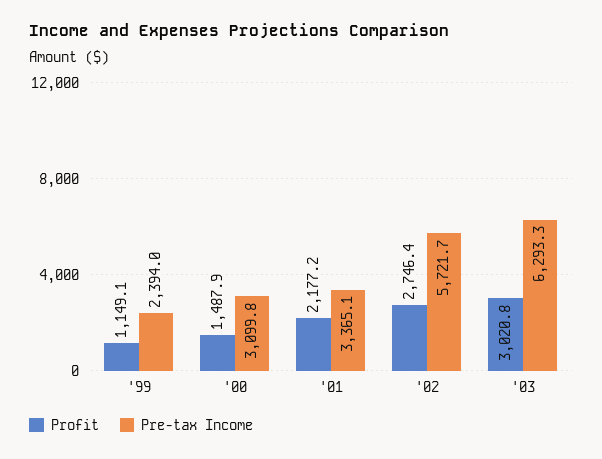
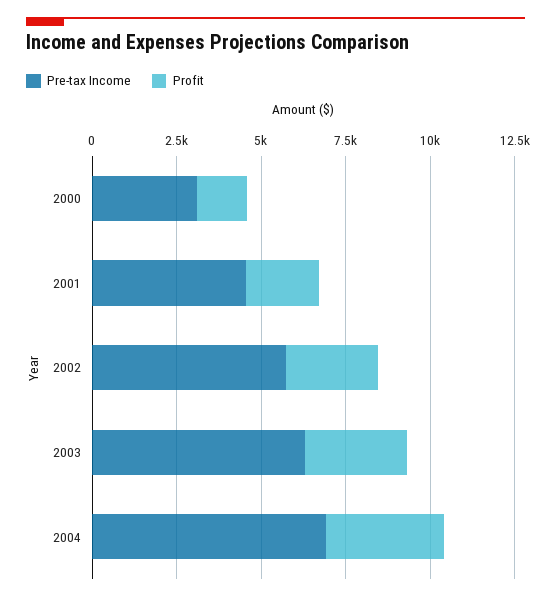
Profit, '99: 1149.1 -> none
Pre-tax Income, '99: 2394 -> none
Pre-tax Income, '01: 3365.1 -> 4500
Pre-tax Income, 2004: none -> 7000
Profit, 2004: none -> 3500

